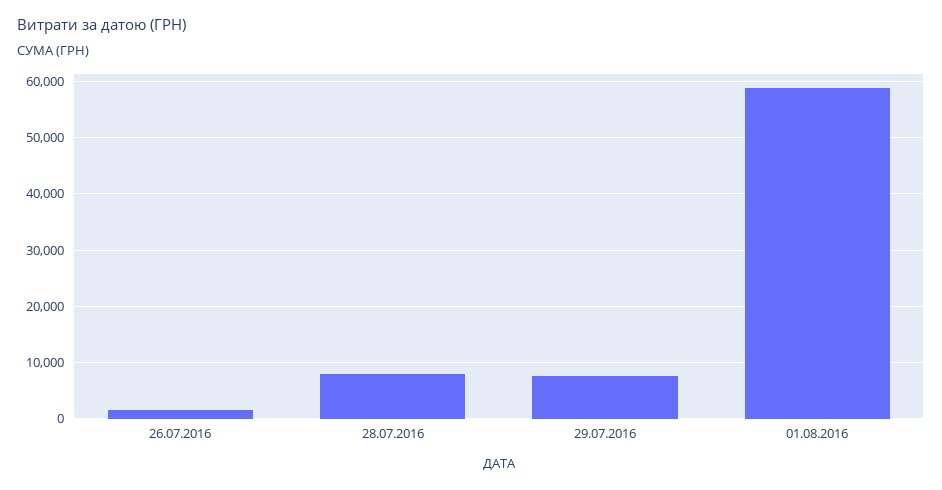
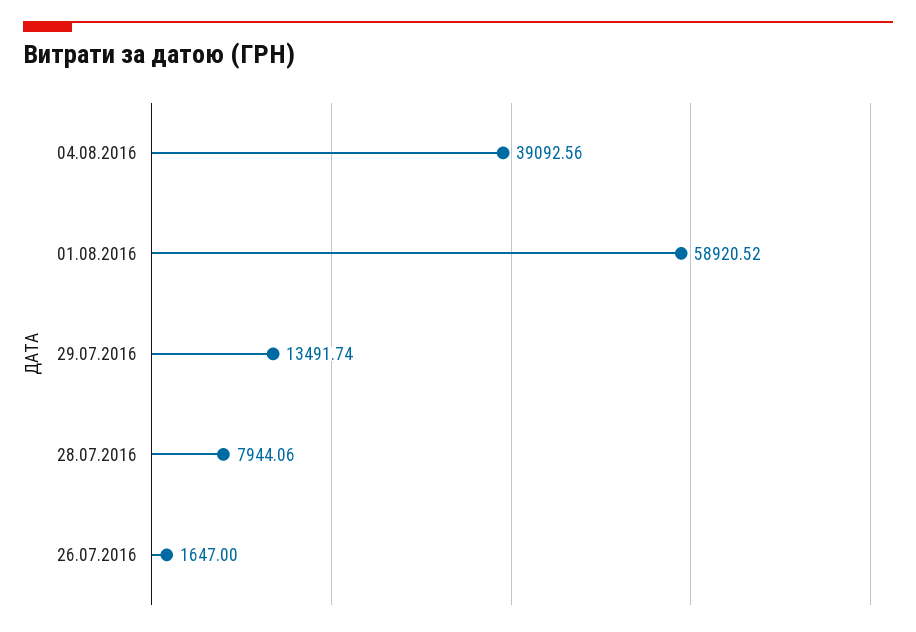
29.07.2016: 8000 -> 13491.74
04.08.2016: none -> 39092.56

